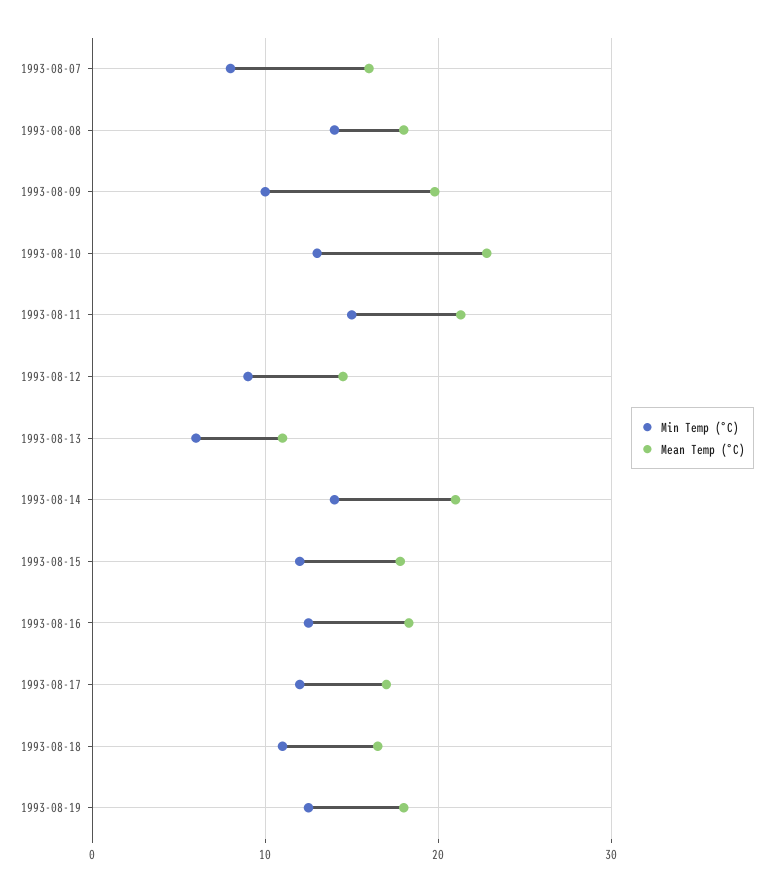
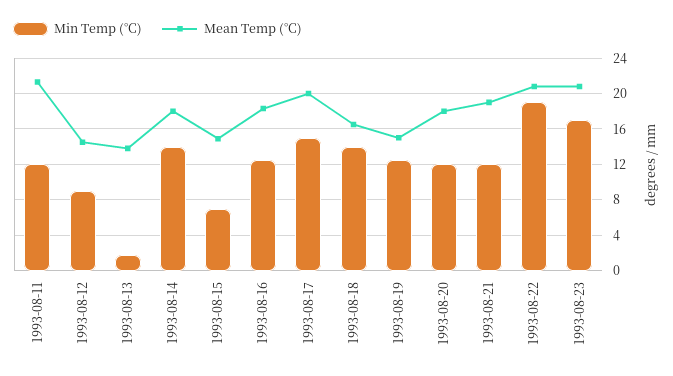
Min Temp (°C), 1993-08-07: 8 -> none
Mean Temp (°C), 1993-08-07: 16 -> none
Min Temp (°C), 1993-08-08: 14 -> none
Mean Temp (°C), 1993-08-08: 18 -> none
Min Temp (°C), 1993-08-09: 10 -> none
Mean Temp (°C), 1993-08-09: 20 -> none
Min Temp (°C), 1993-08-10: 13 -> none
Mean Temp (°C), 1993-08-10: 23 -> none
Min Temp (°C), 1993-08-11: 15 -> 12
Min Temp (°C), 1993-08-13: 6 -> 2
Mean Temp (°C), 1993-08-13: 11 -> 14
Mean Temp (°C), 1993-08-14: 21 -> 18
Min Temp (°C), 1993-08-15: 12 -> 7
Mean Temp (°C), 1993-08-15: 18 -> 15
Min Temp (°C), 1993-08-17: 12 -> 15
Mean Temp (°C), 1993-08-17: 17 -> 20
Min Temp (°C), 1993-08-18: 11 -> 14
Mean Temp (°C), 1993-08-19: 18 -> 15
Min Temp (°C), 1993-08-20: none -> 12
Mean Temp (°C), 1993-08-20: none -> 18
Min Temp (°C), 1993-08-21: none -> 12
Mean Temp (°C), 1993-08-21: none -> 19
Min Temp (°C), 1993-08-22: none -> 19
Mean Temp (°C), 1993-08-22: none -> 21
Min Temp (°C), 1993-08-23: none -> 17
Mean Temp (°C), 1993-08-23: none -> 21

